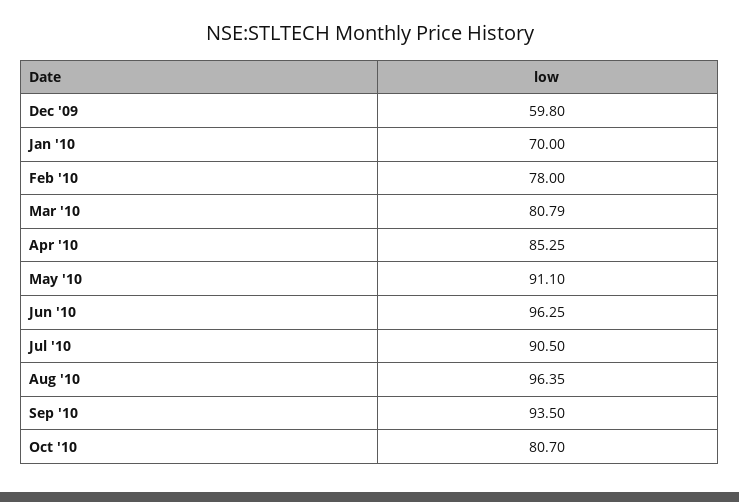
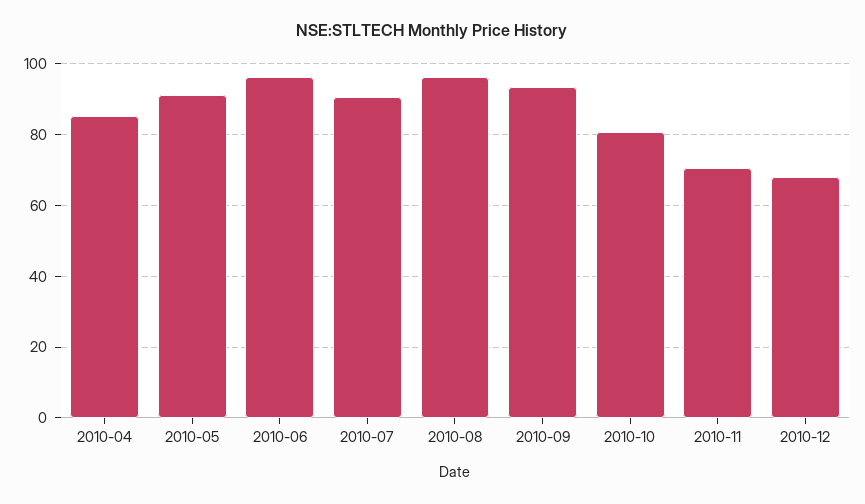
Dec '09: 59.8 -> none
Jan '10: 70 -> none
Feb '10: 78 -> none
Mar '10: 80.79 -> none
2010-11: none -> 70
2010-12: none -> 68

